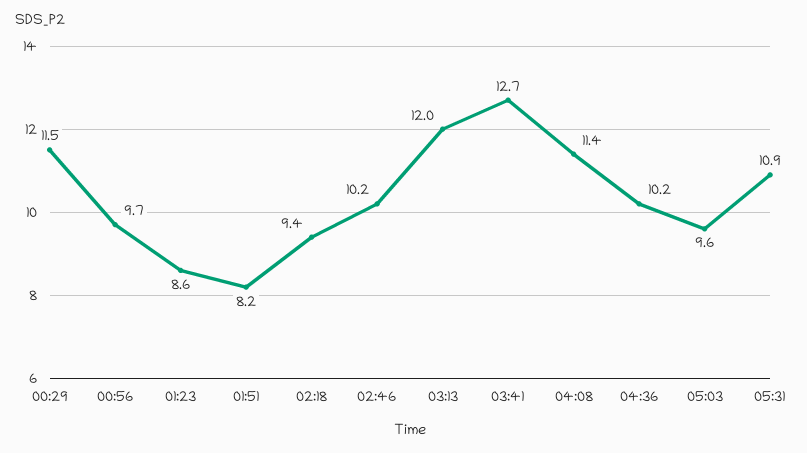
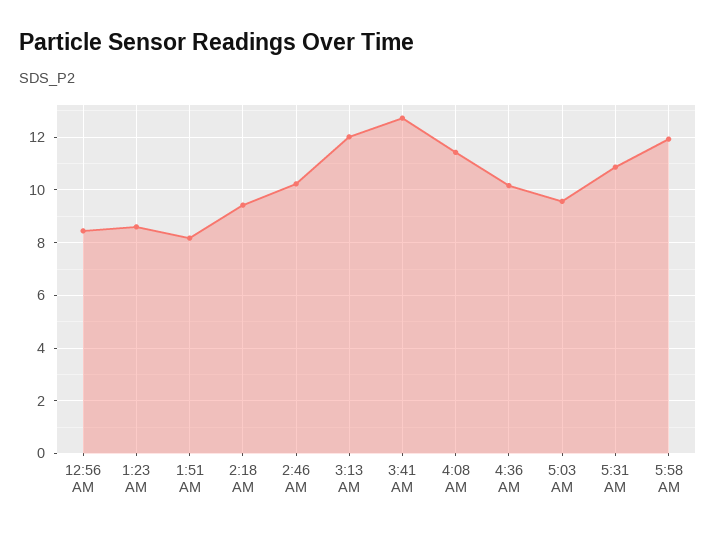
00:29: 11.5 -> none
00:56: 9.7 -> 8.5
5:58 AM: none -> 12

